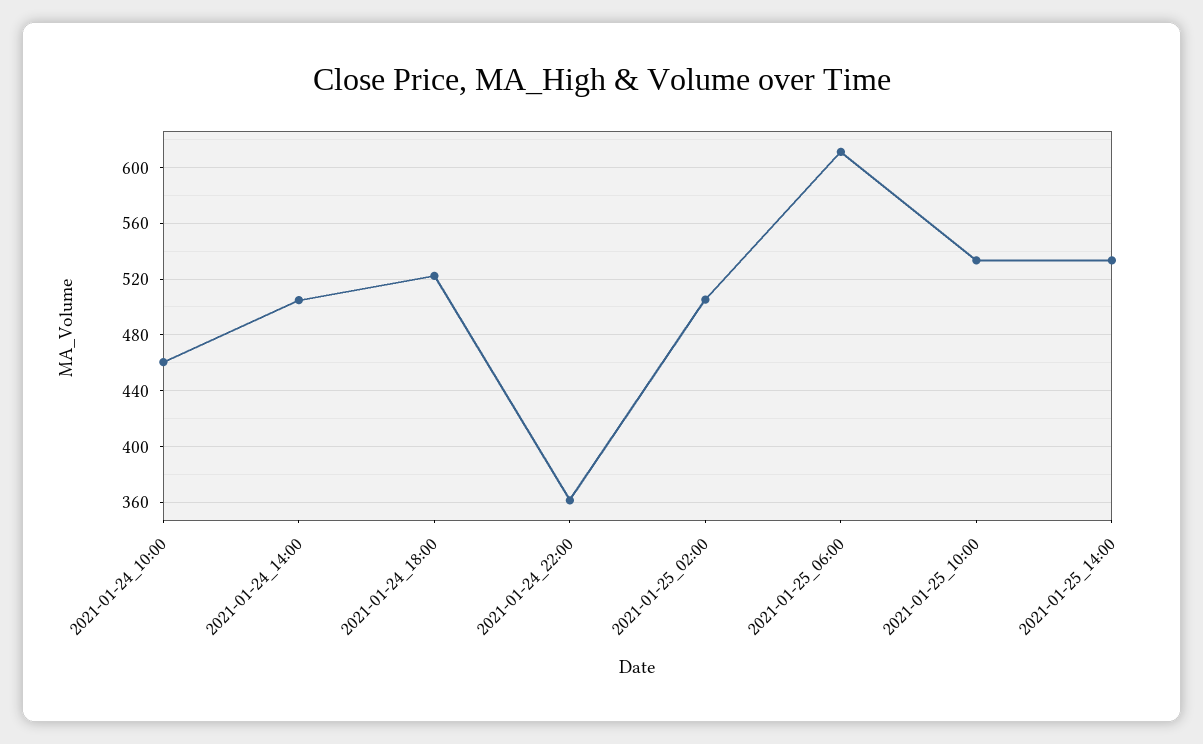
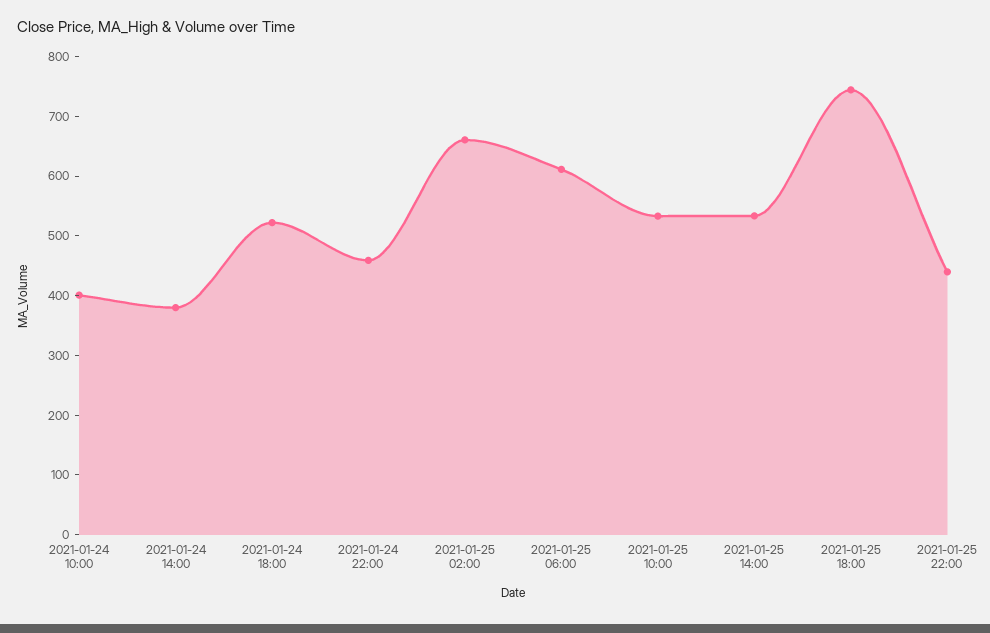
2021-01-24_10:00: 460 -> 400
2021-01-24_14:00: 505 -> 380
2021-01-24_22:00: 360 -> 460
2021-01-25_02:00: 505 -> 660
2021-01-25 18:00: none -> 740
2021-01-25 22:00: none -> 440

